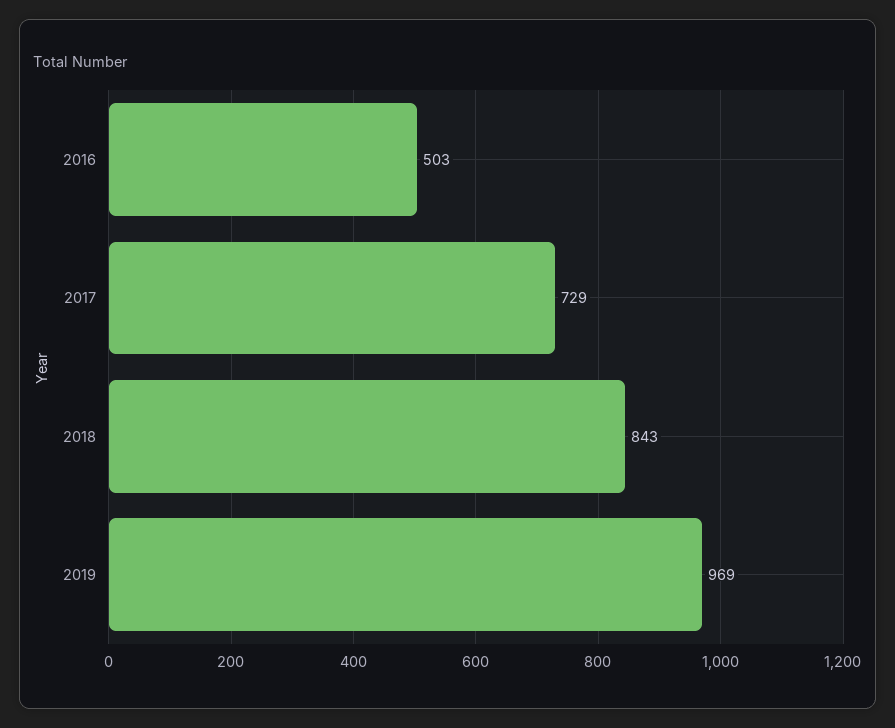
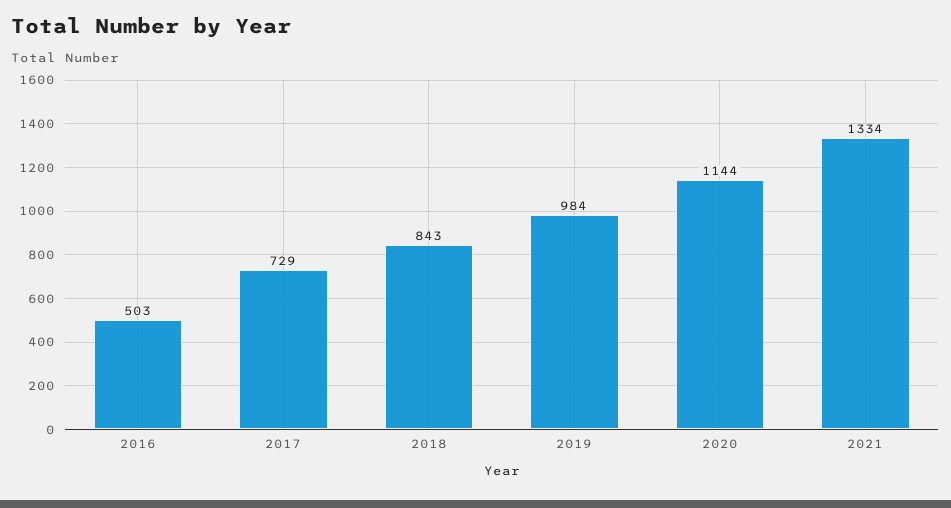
2019: 969 -> 984
2020: none -> 1144
2021: none -> 1334

